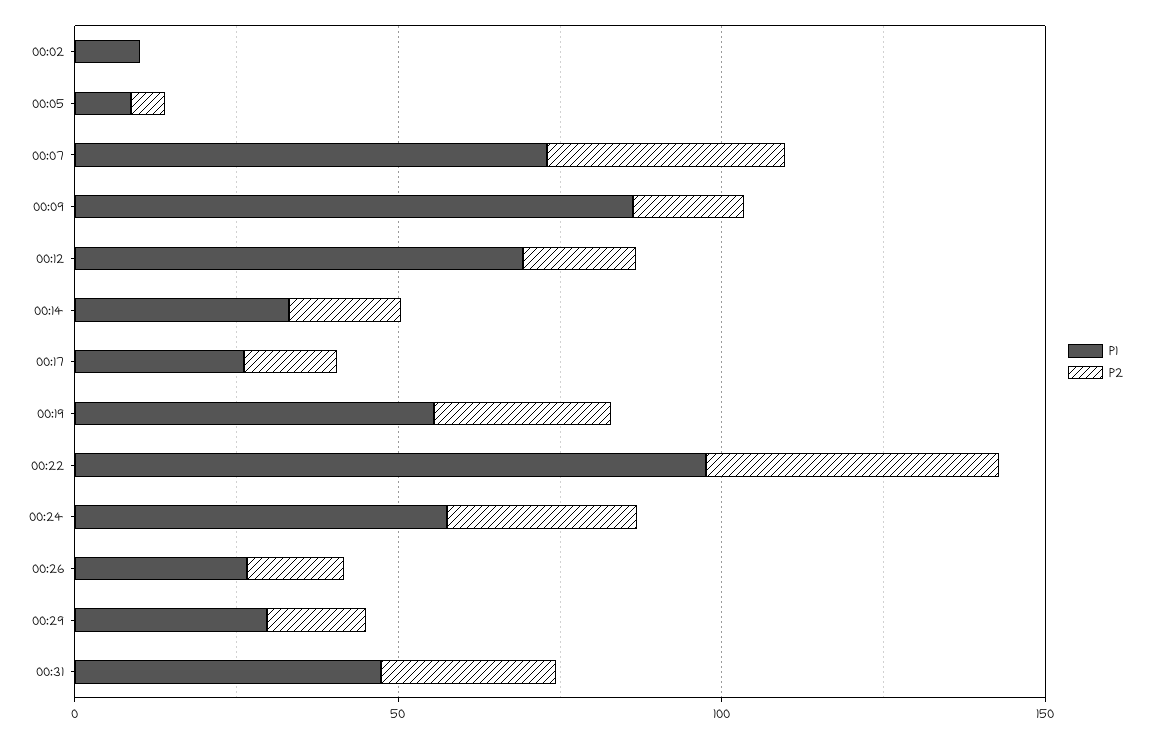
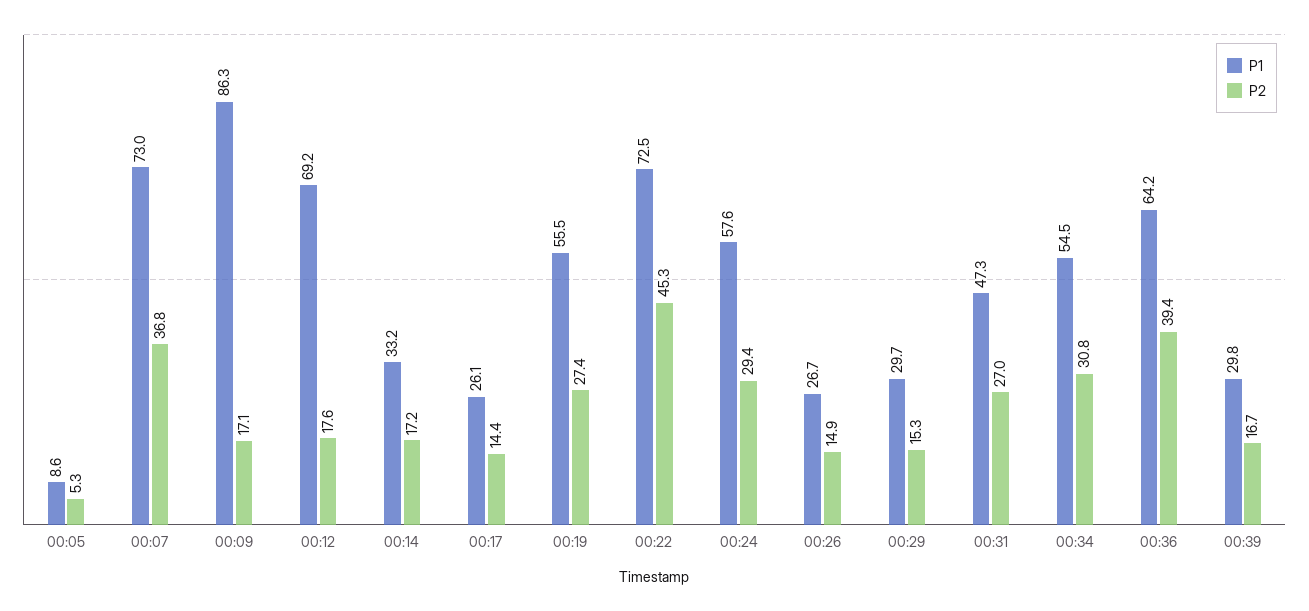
P1, 00:02: 10 -> none
P2, 00:02: 0 -> none
P1, 00:22: 100 -> 72.5
P1, 00:34: none -> 54.5
P2, 00:34: none -> 30.8
P1, 00:36: none -> 64.2
P2, 00:36: none -> 39.4
P1, 00:39: none -> 29.8
P2, 00:39: none -> 16.7

